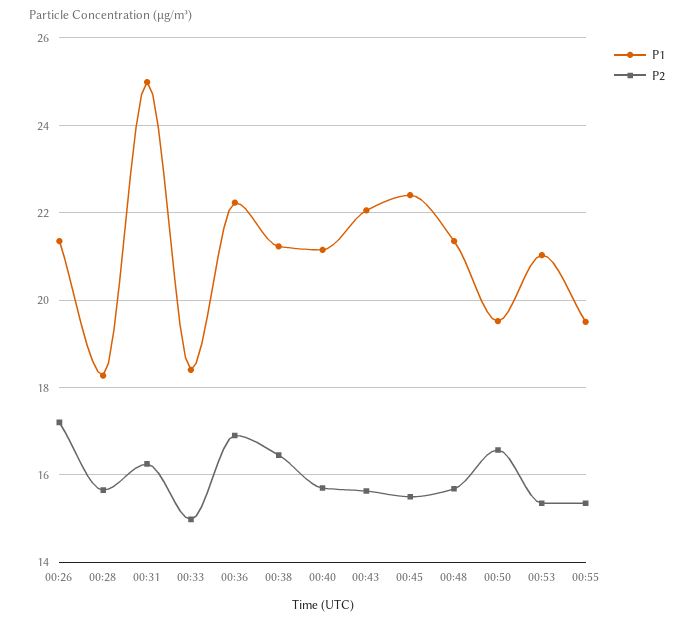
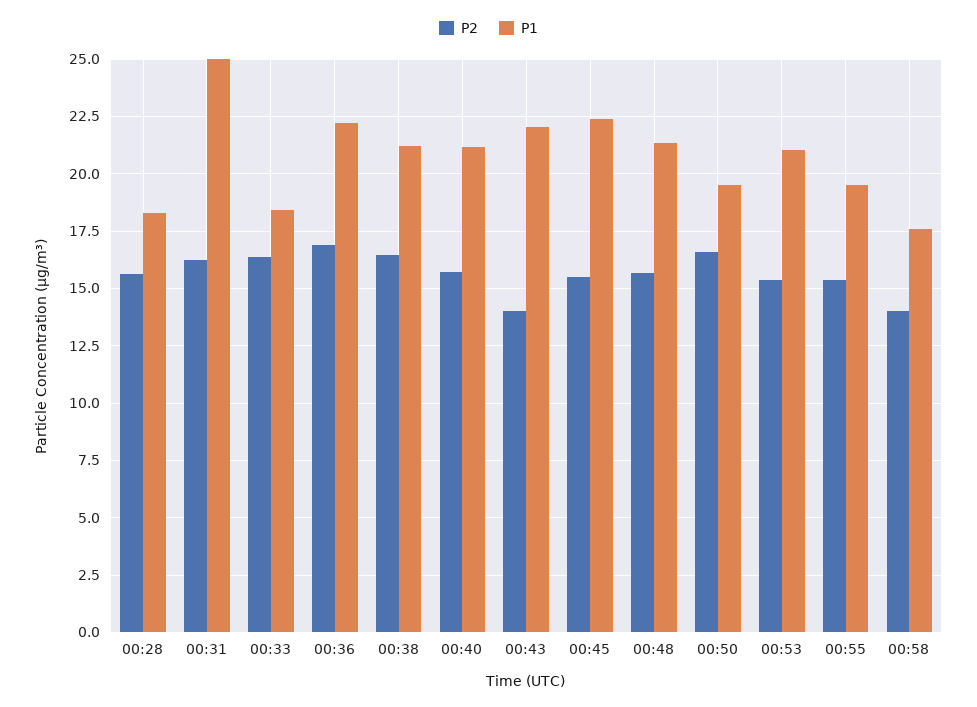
P1, 00:26: 21.4 -> none
P2, 00:26: 17.2 -> none
P2, 00:33: 15 -> 16.5
P2, 00:43: 15.6 -> 14
P2, 00:58: none -> 14
P1, 00:58: none -> 17.5

